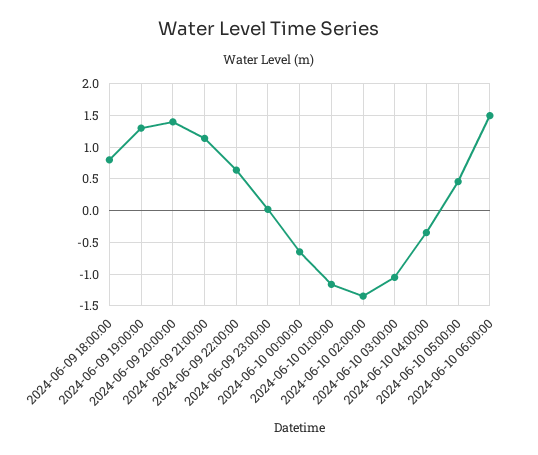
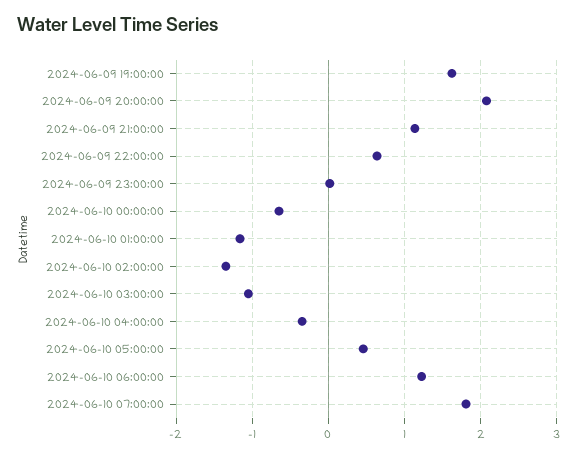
2024-06-09 18:00:00: 0.8 -> none
2024-06-09 19:00:00: 1.3 -> 1.6
2024-06-09 20:00:00: 1.4 -> 2.1
2024-06-10 06:00:00: 1.5 -> 1.2
2024-06-10 07:00:00: none -> 1.8

